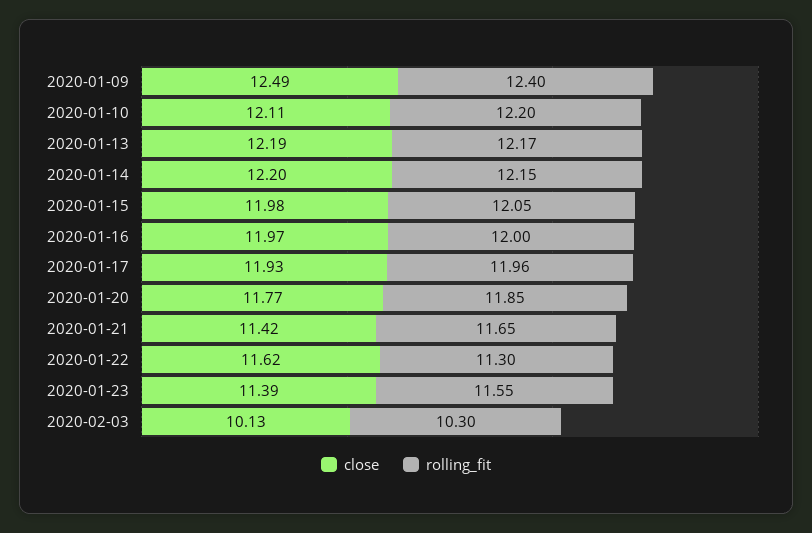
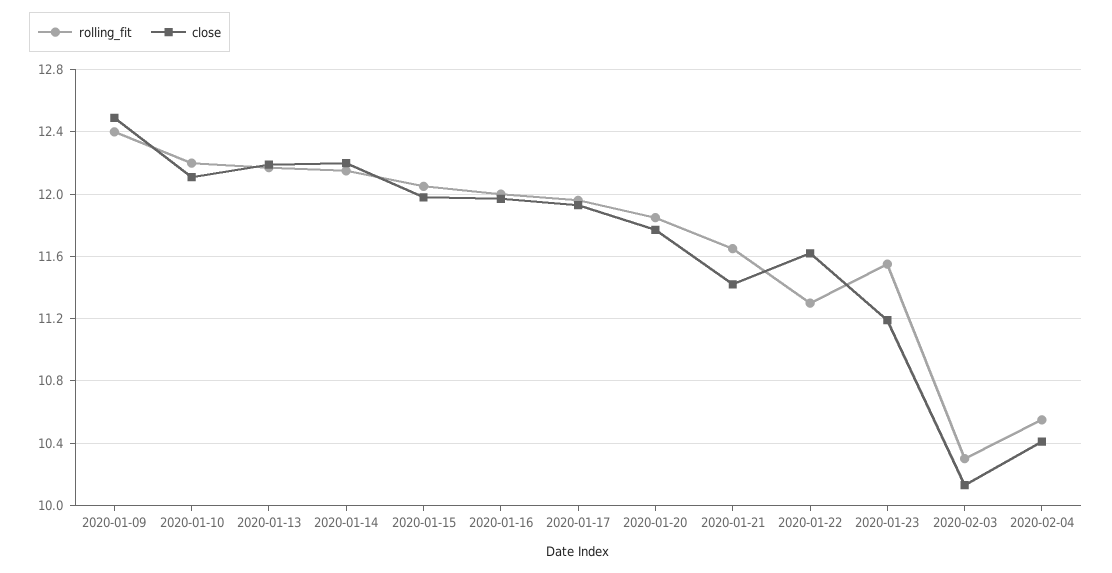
close, 2020-01-23: 11.39 -> 11.2
rolling_fit, 2020-02-04: none -> 10.55
close, 2020-02-04: none -> 10.4

